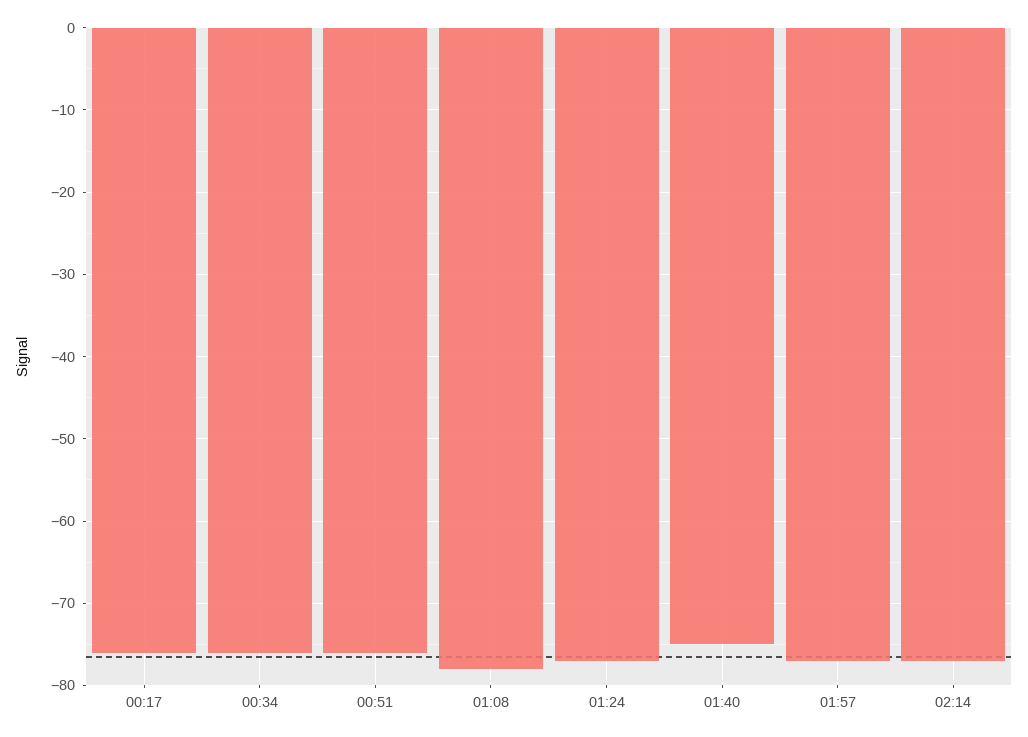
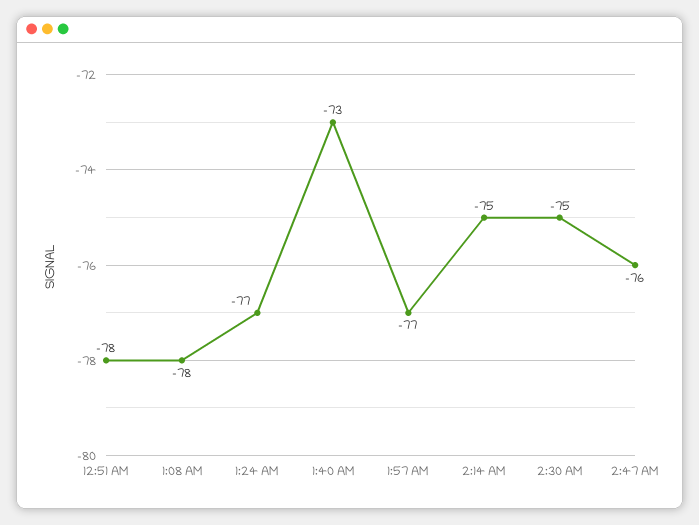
00:17: -76 -> none
00:34: -76 -> none
00:51: -76 -> -78
01:40: -75 -> -73
02:14: -77 -> -75
2:30 AM: none -> -75
2:47 AM: none -> -76

